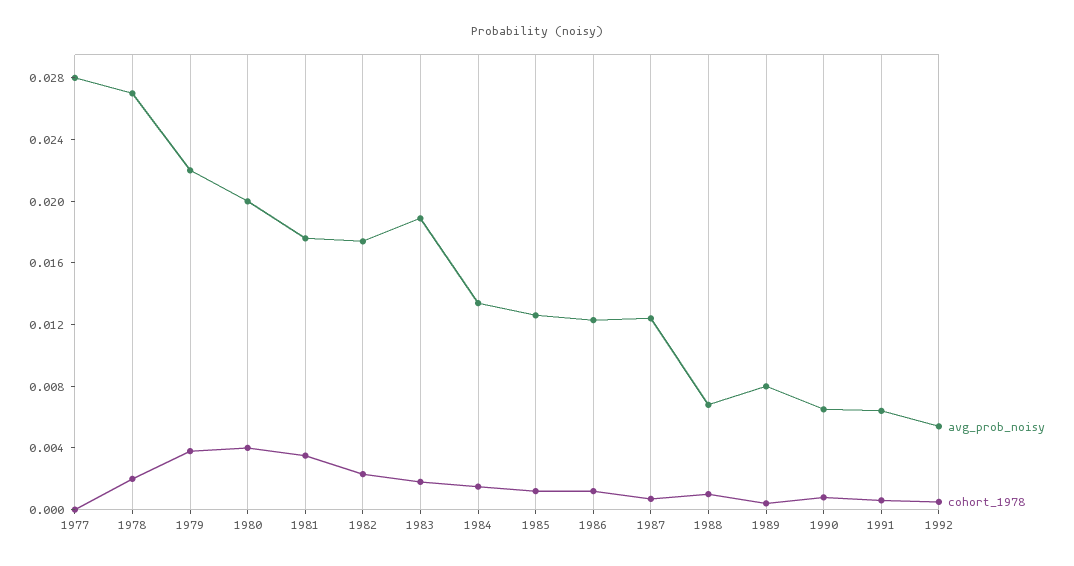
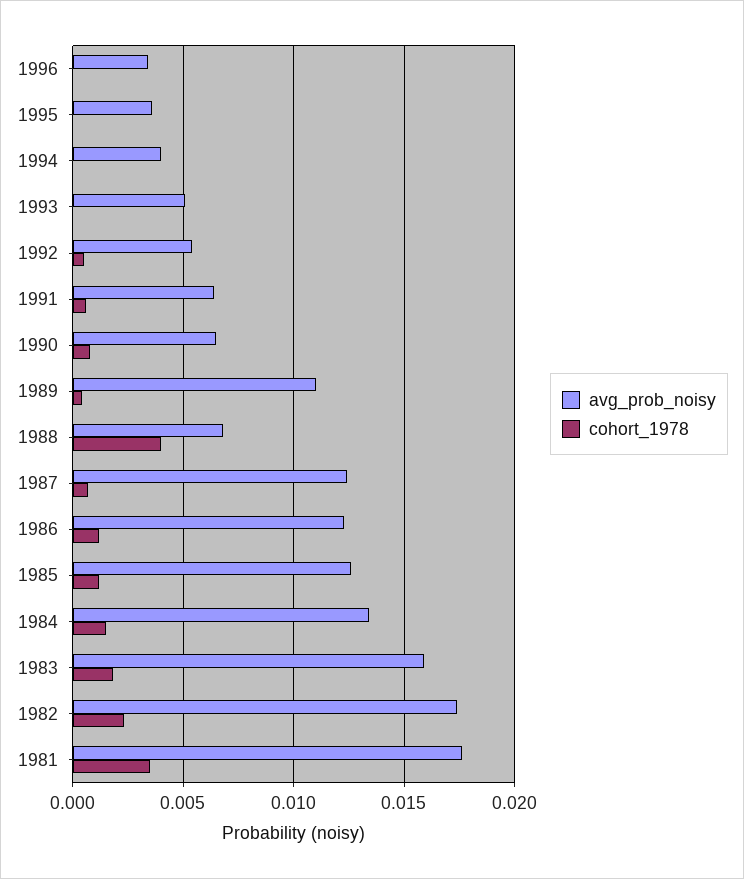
avg_prob_noisy, 1977: 0.028 -> none
cohort_1978, 1977: 0 -> none
avg_prob_noisy, 1978: 0.027 -> none
cohort_1978, 1978: 0.002 -> none
avg_prob_noisy, 1979: 0.022 -> none
cohort_1978, 1979: 0.004 -> none
avg_prob_noisy, 1980: 0.02 -> none
cohort_1978, 1980: 0.004 -> none
avg_prob_noisy, 1983: 0.019 -> 0.016
cohort_1978, 1988: 0.001 -> 0.004
avg_prob_noisy, 1989: 0.008 -> 0.011
avg_prob_noisy, 1996: none -> 0.0035
cohort_1978, 1996: none -> 0
avg_prob_noisy, 1995: none -> 0.0035
cohort_1978, 1995: none -> 0
avg_prob_noisy, 1994: none -> 0.004
cohort_1978, 1994: none -> 0
avg_prob_noisy, 1993: none -> 0.005
cohort_1978, 1993: none -> 0

